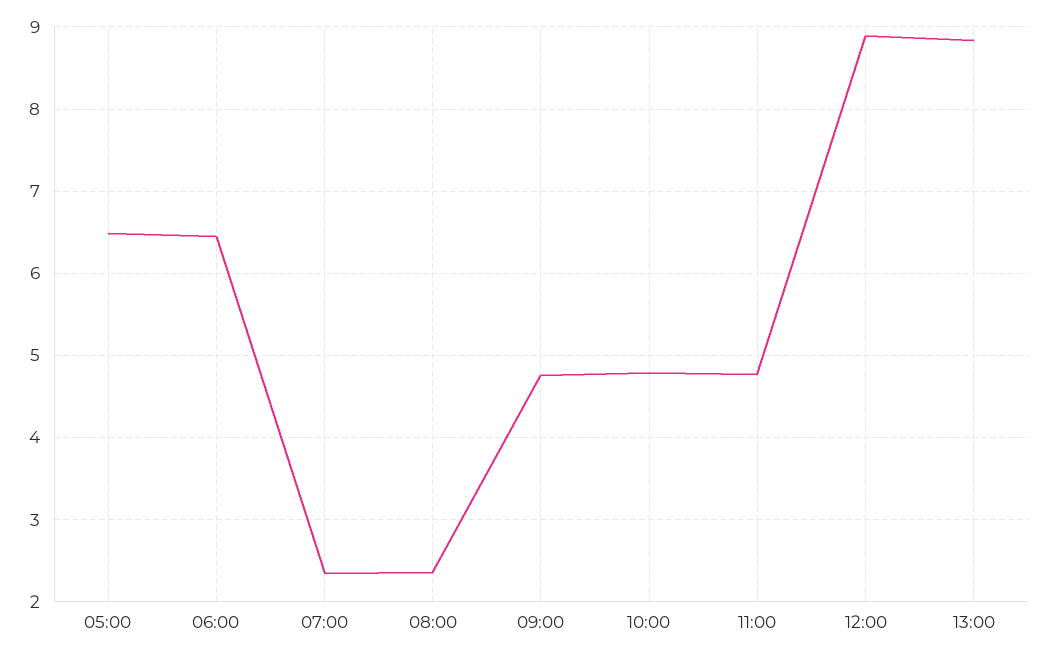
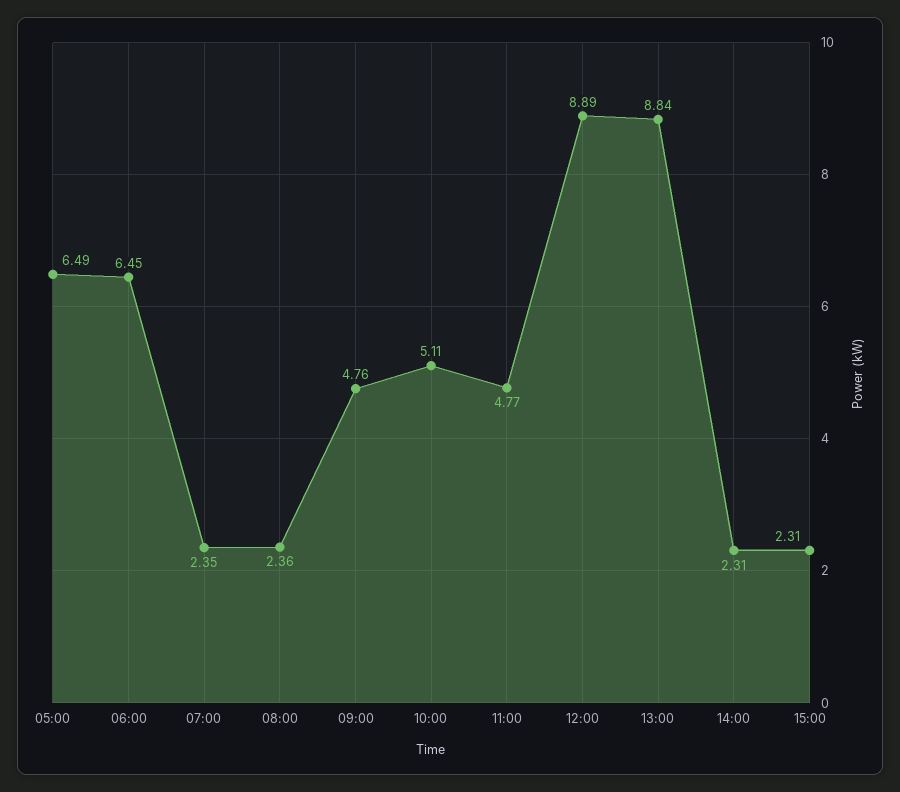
10:00: 4.8 -> 5.11
14:00: none -> 2.31
15:00: none -> 2.31

